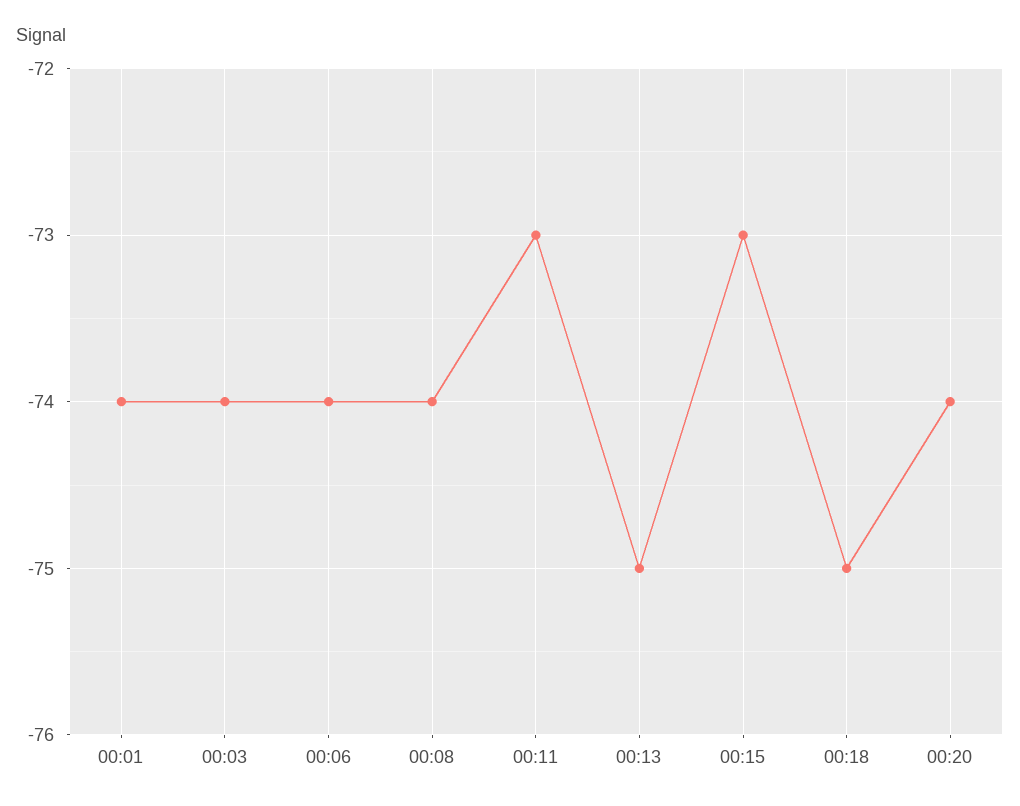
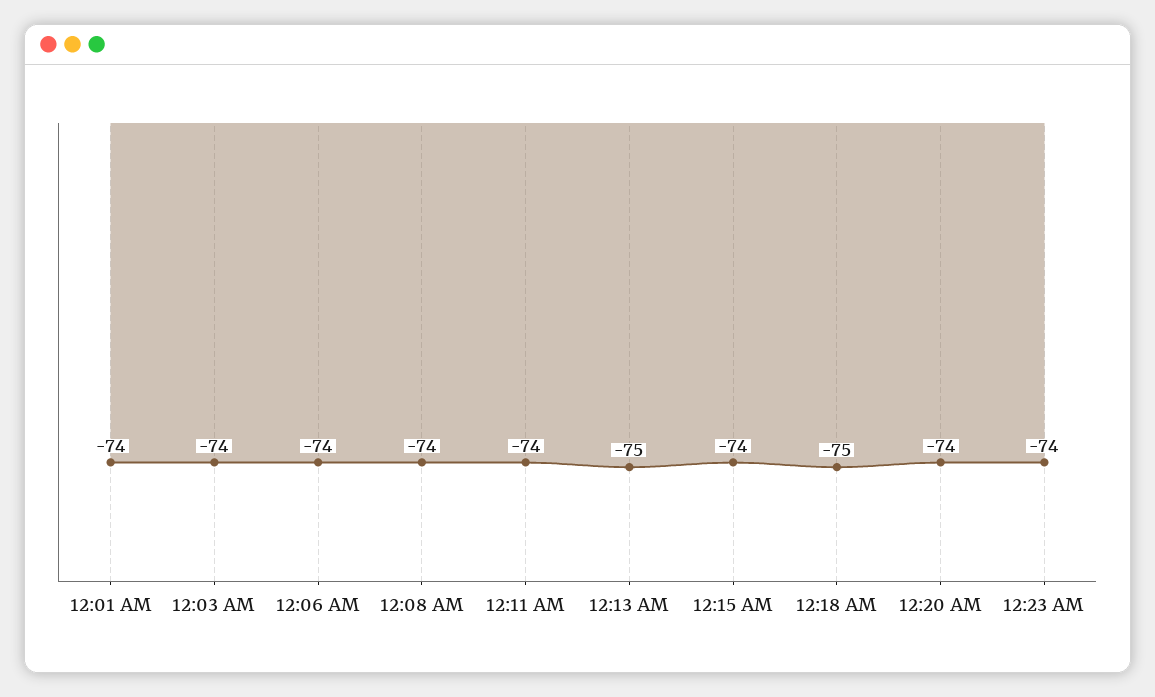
00:11: -73 -> -74
00:15: -73 -> -74
12:23 AM: none -> -74

